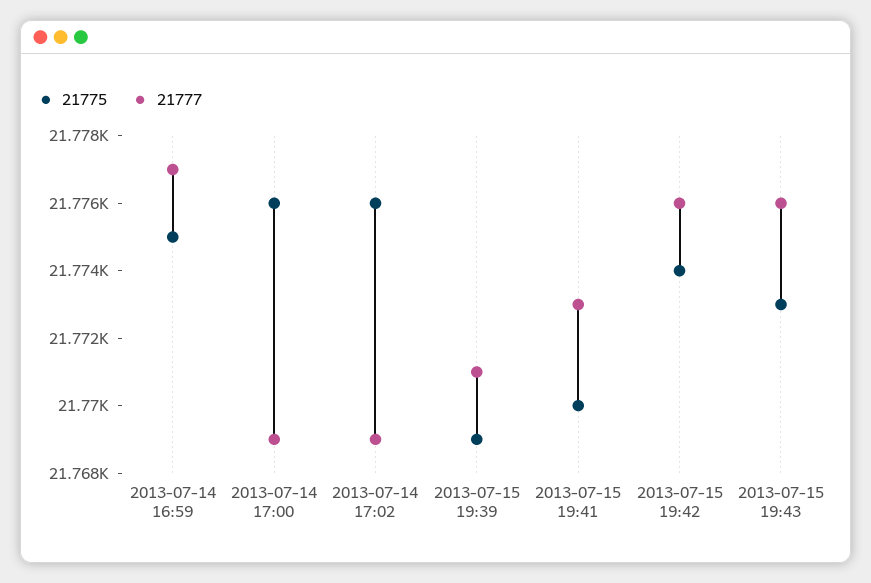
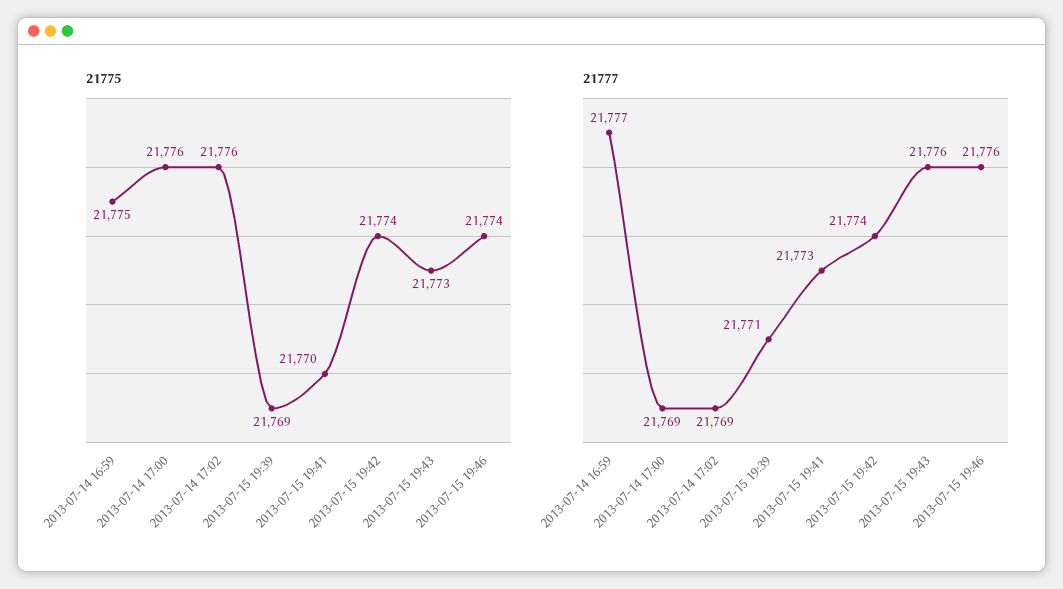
21777, 2013-07-15 19:42: 21776 -> 21774
21775, 2013-07-15 19:46: none -> 21774
21777, 2013-07-15 19:46: none -> 21776

